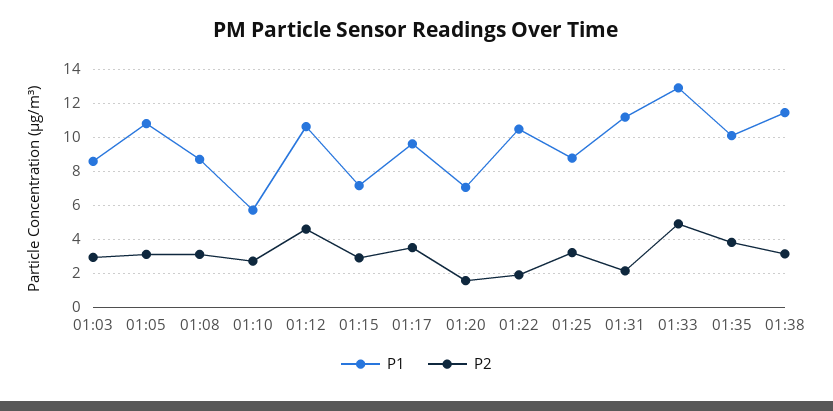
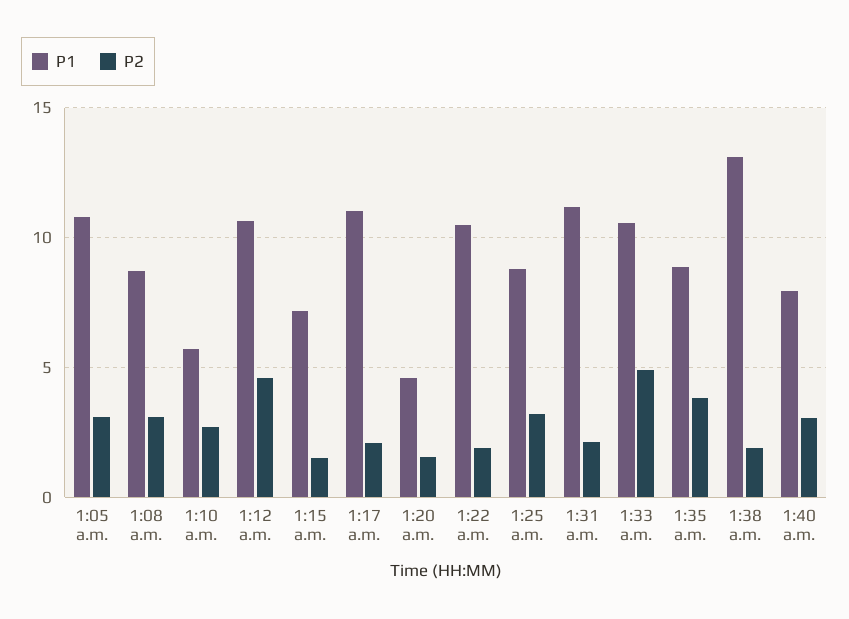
P1, 01:03: 8.5 -> none
P2, 01:03: 3 -> none
P2, 01:15: 3 -> 1.5
P1, 01:17: 9.5 -> 11
P2, 01:17: 3.5 -> 2
P1, 01:20: 7 -> 4.5
P1, 01:33: 13 -> 10.5
P1, 01:35: 10 -> 9
P1, 01:38: 11.5 -> 13
P2, 01:38: 3 -> 2
P1, 1:40 a.m.: none -> 8
P2, 1:40 a.m.: none -> 3

